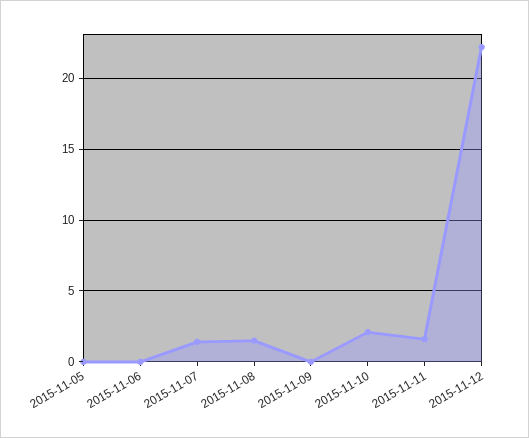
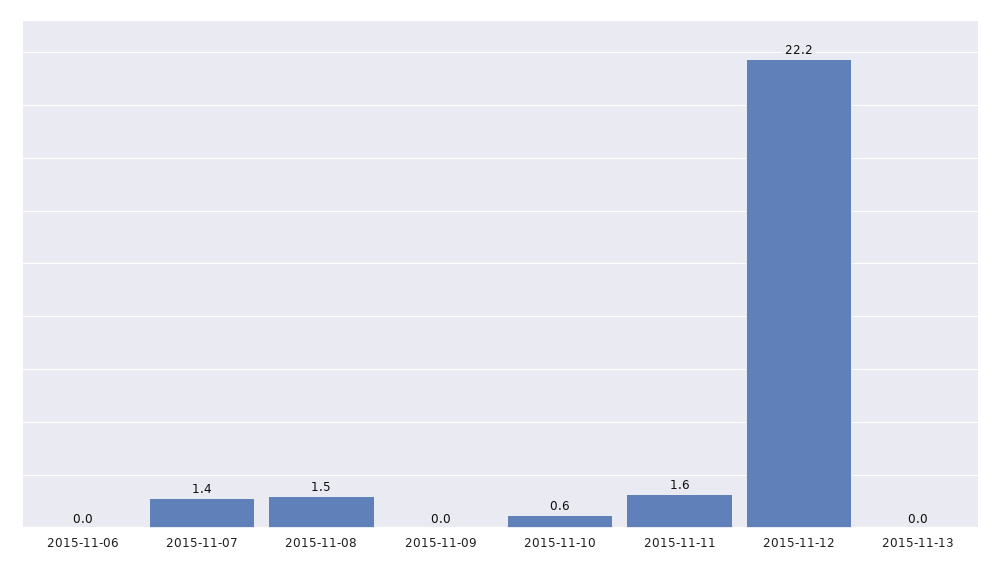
2015-11-05: 0 -> none
2015-11-10: 2 -> 0.6
2015-11-13: none -> 0

